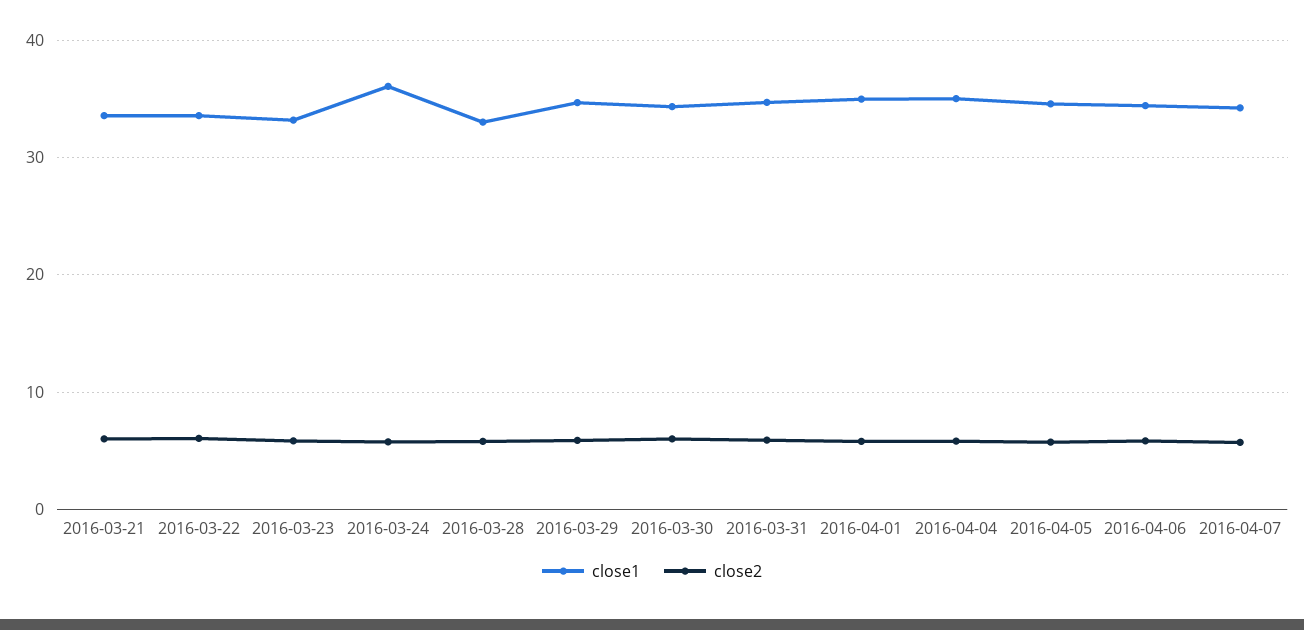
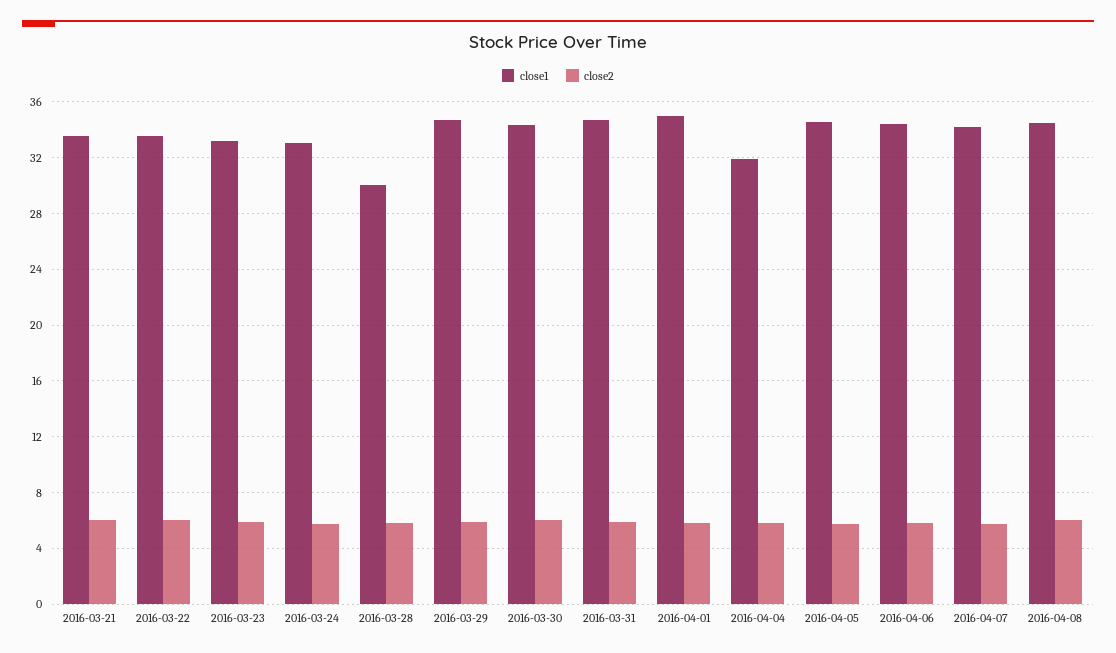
close1, 2016-03-24: 36 -> 33
close1, 2016-03-28: 33 -> 30
close1, 2016-04-04: 35 -> 32
close1, 2016-04-08: none -> 34.5
close2, 2016-04-08: none -> 6

